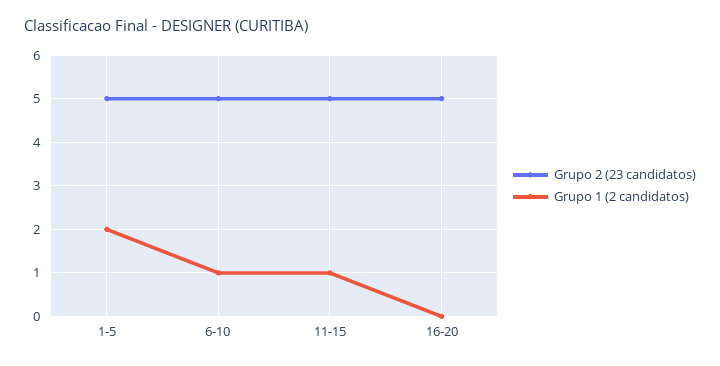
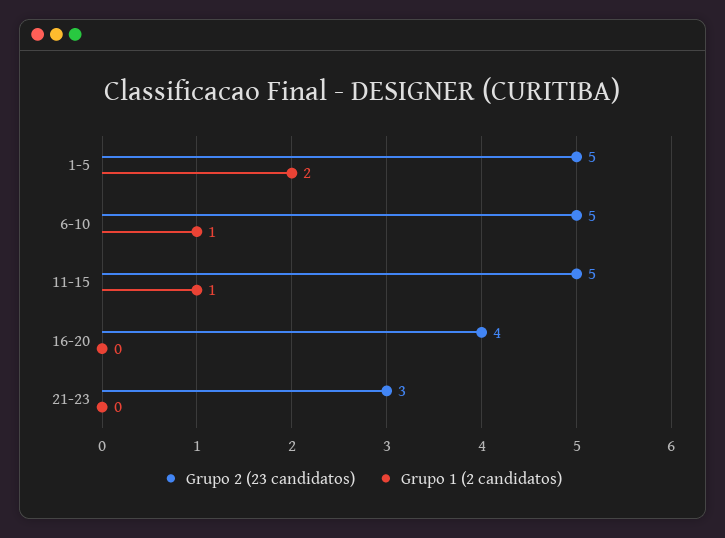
Grupo 2 (23 candidatos), 16-20: 5 -> 4
Grupo 2 (23 candidatos), 21-23: none -> 3
Grupo 1 (2 candidatos), 21-23: none -> 0

